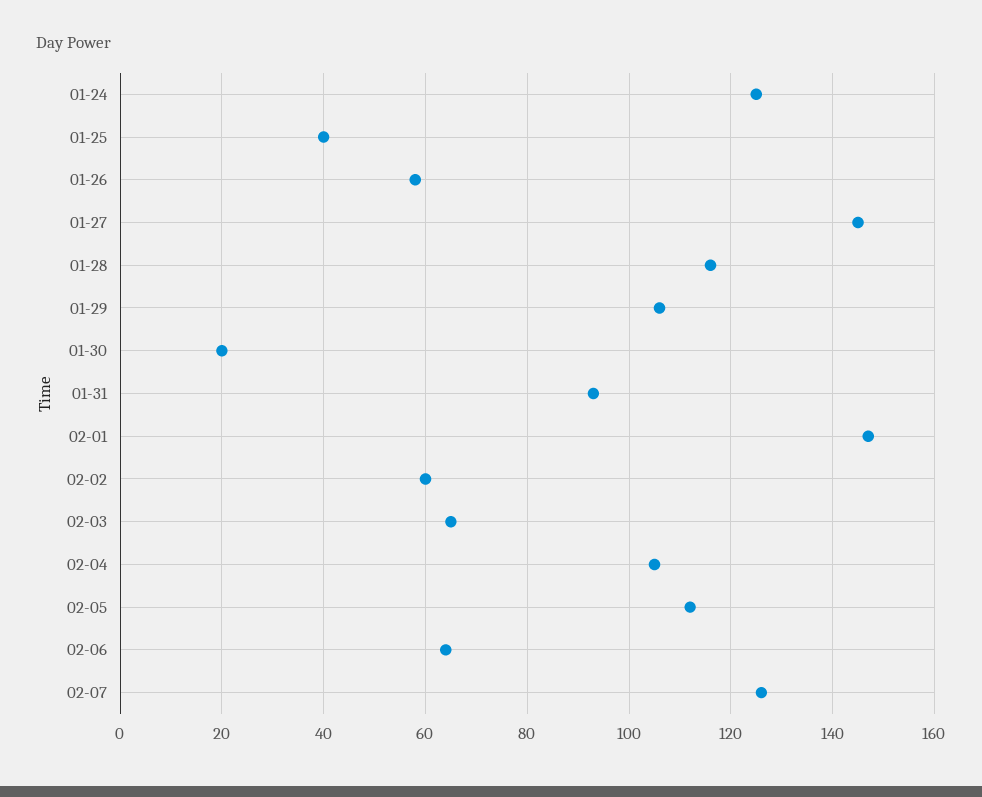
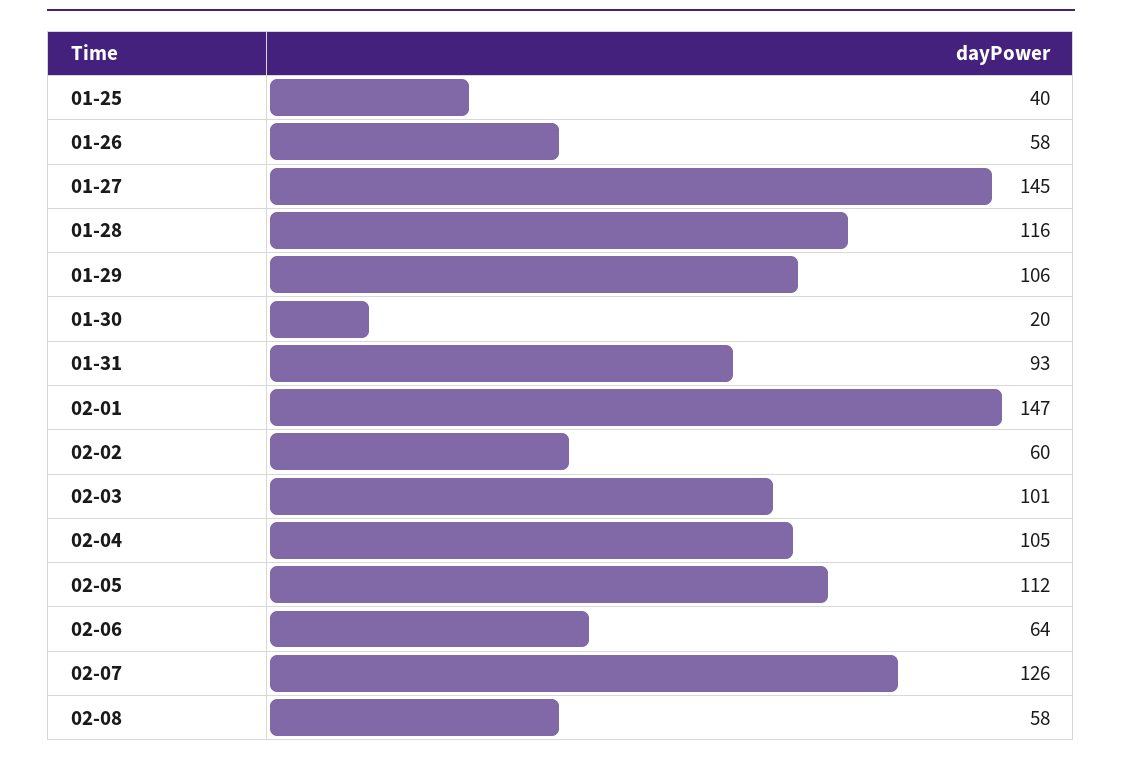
01-24: 125 -> none
02-03: 65 -> 101
02-08: none -> 58

